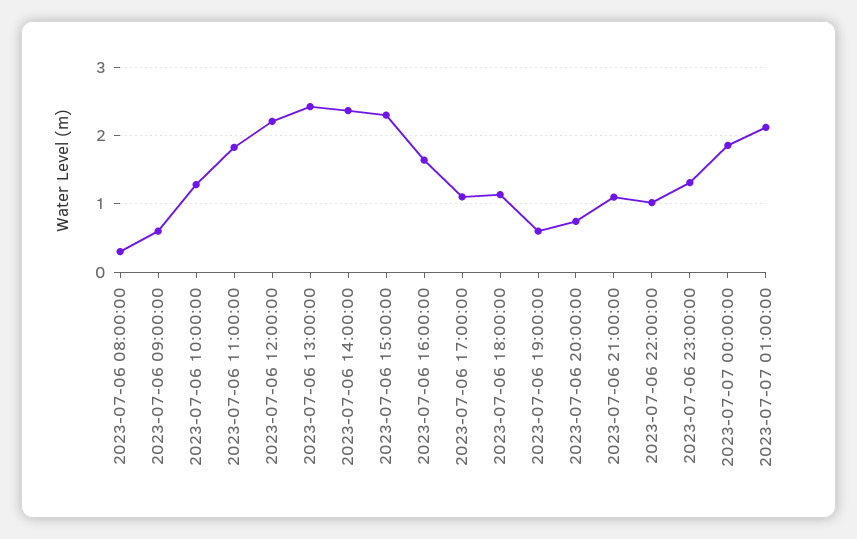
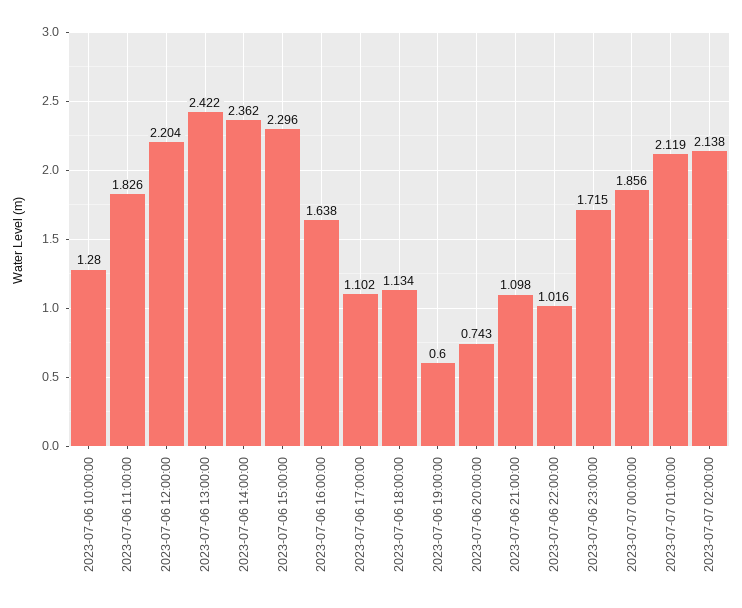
2023-07-06 08:00:00: 0.3 -> none
2023-07-06 09:00:00: 0.6 -> none
2023-07-06 23:00:00: 1.3 -> 1.715
2023-07-07 02:00:00: none -> 2.138

